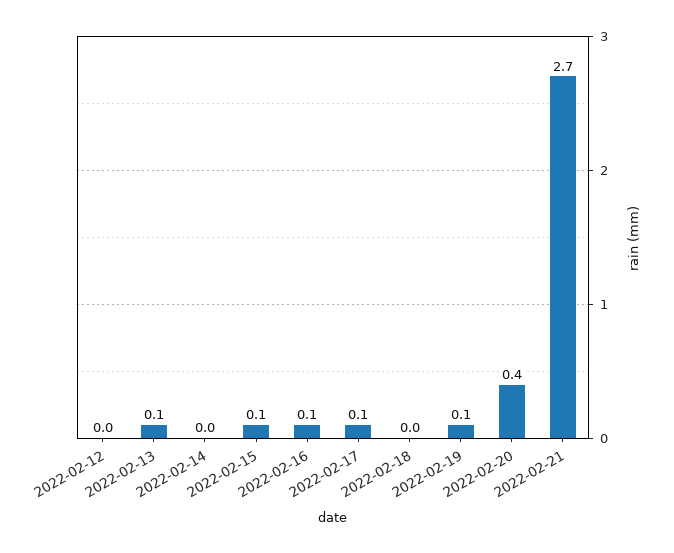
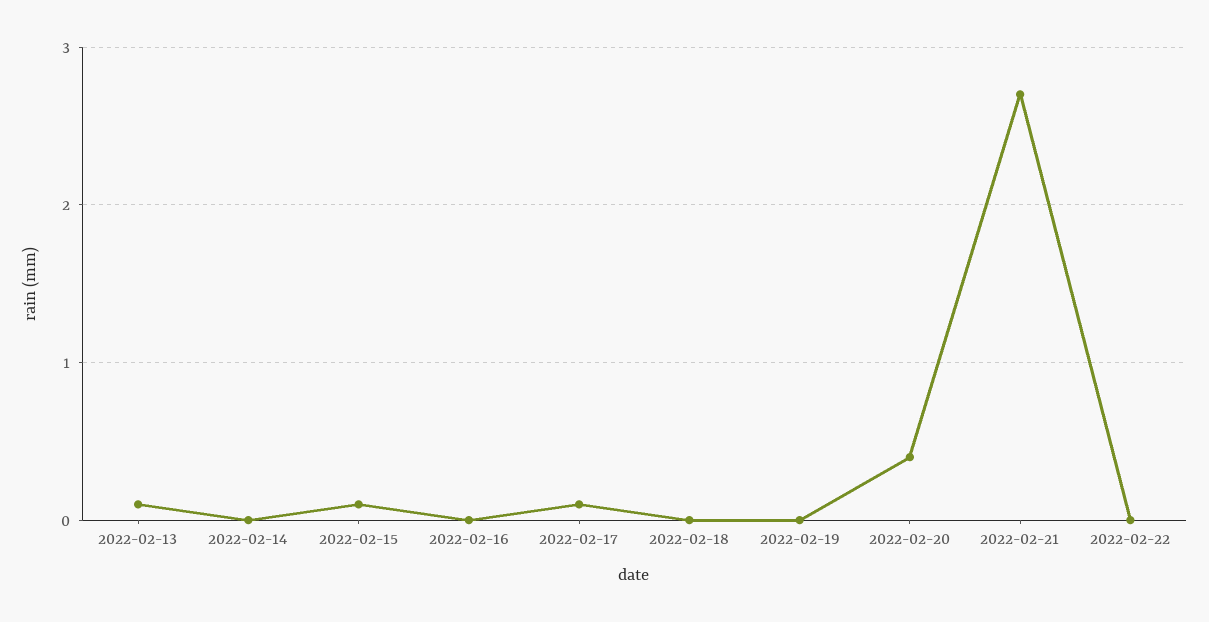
2022-02-12: 0 -> none
2022-02-16: 0.1 -> 0
2022-02-19: 0.1 -> 0
2022-02-22: none -> 0

